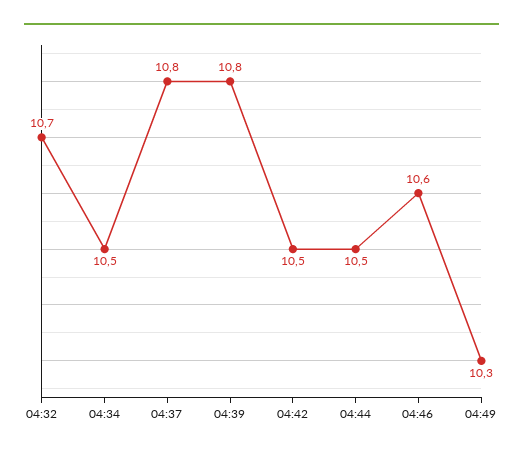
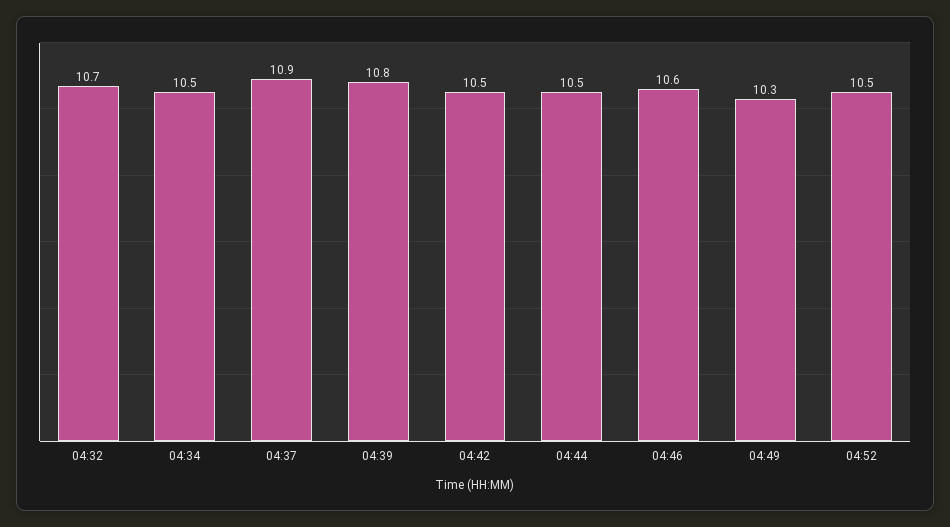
04:37: 10.8 -> 10.9
04:52: none -> 10.5

